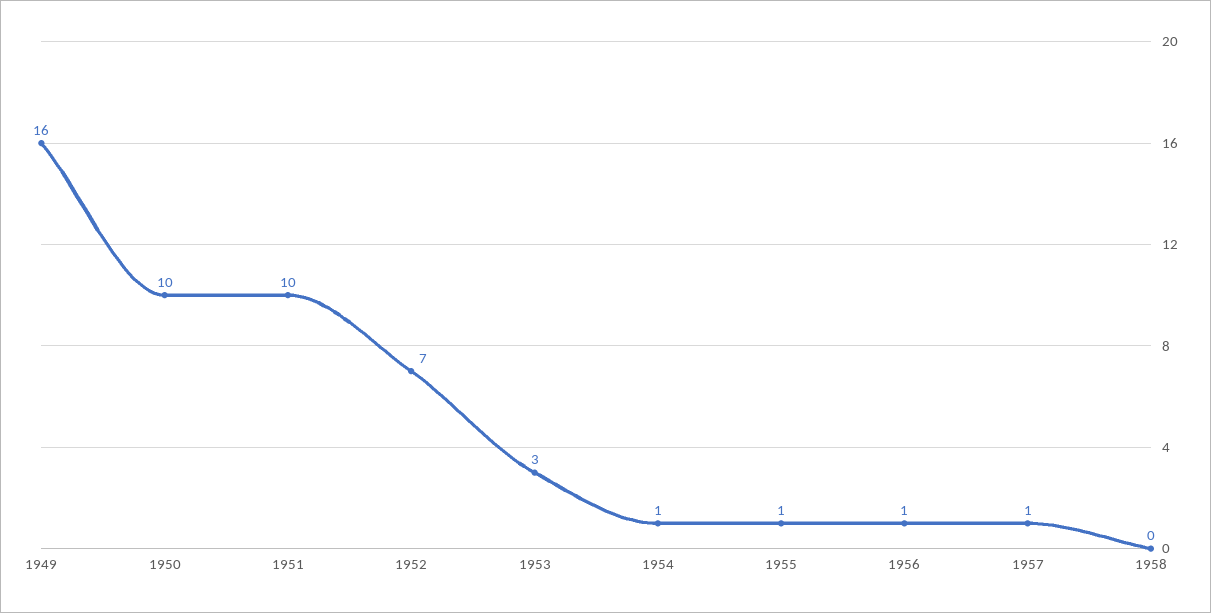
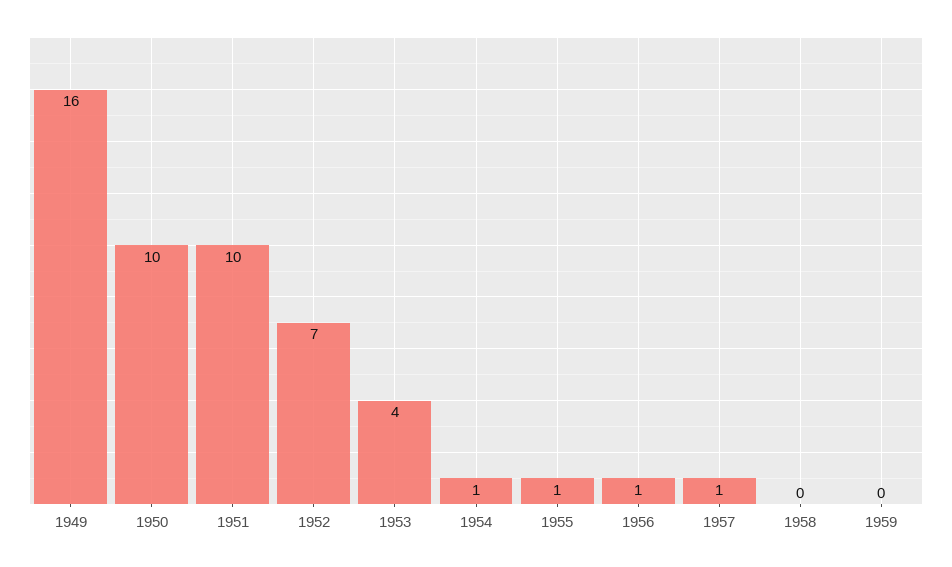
1953: 3 -> 4
1959: none -> 0

